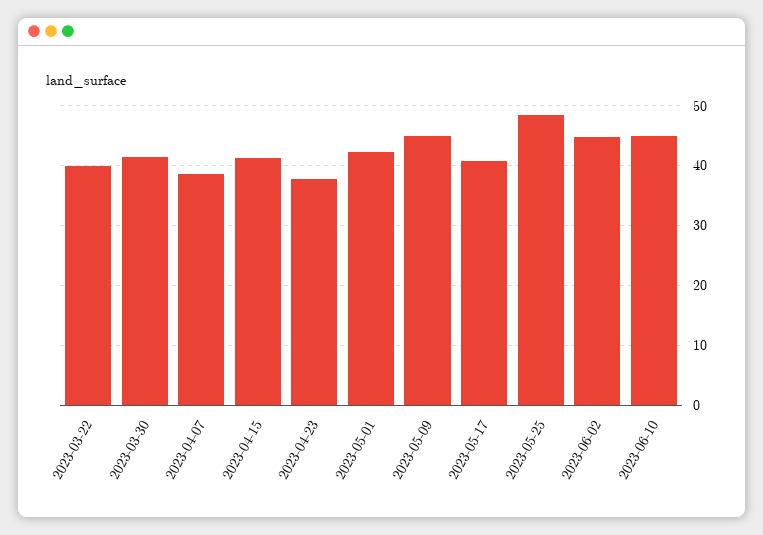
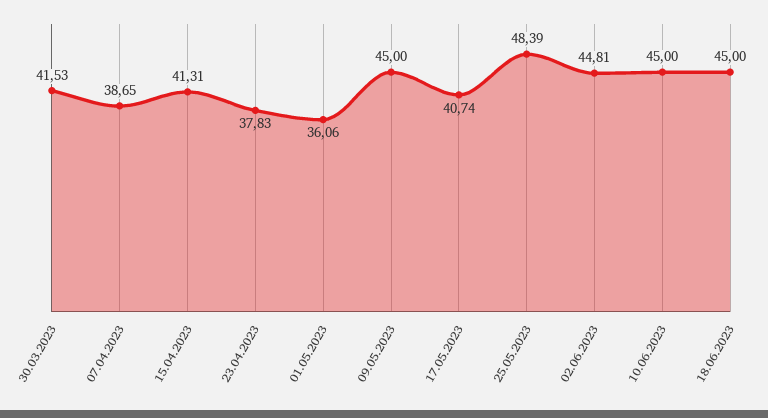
2023-03-22: 40 -> none
2023-05-01: 42 -> 36.06
18.06.2023: none -> 45

